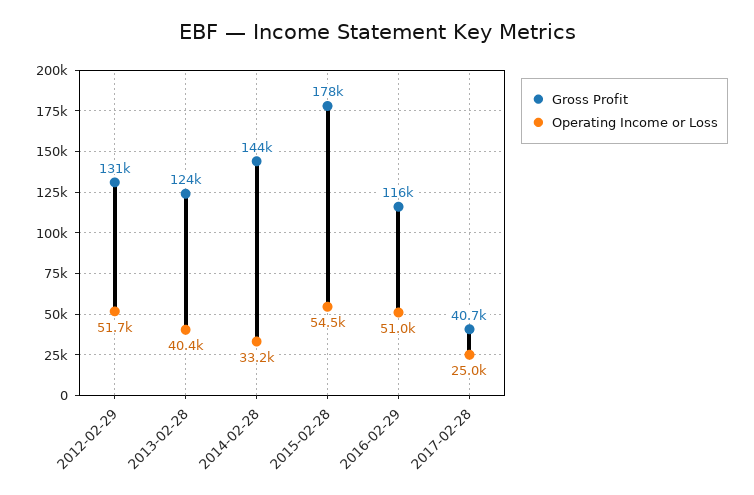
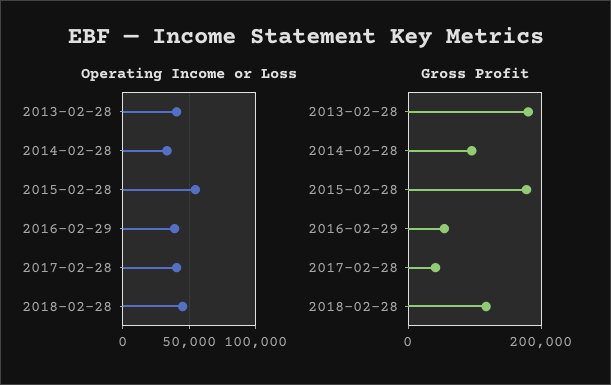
Gross Profit, 2012-02-29: 131000 -> none
Operating Income or Loss, 2012-02-29: 51700 -> none
Gross Profit, 2013-02-28: 124000 -> 180000
Gross Profit, 2014-02-28: 144000 -> 100000
Gross Profit, 2016-02-29: 116000 -> 60000
Operating Income or Loss, 2016-02-29: 51000 -> 40000
Operating Income or Loss, 2017-02-28: 25000 -> 40000
Operating Income or Loss, 2018-02-28: none -> 45000
Gross Profit, 2018-02-28: none -> 120000

